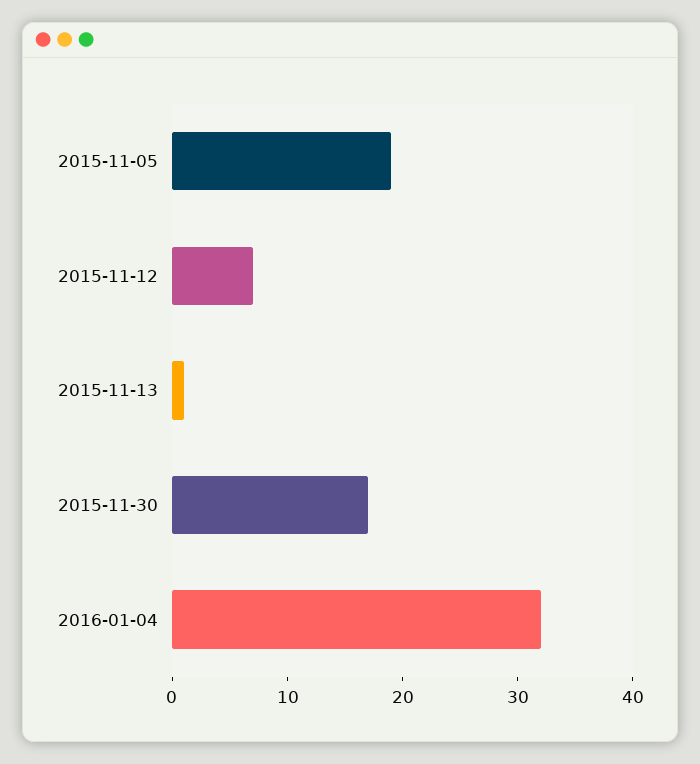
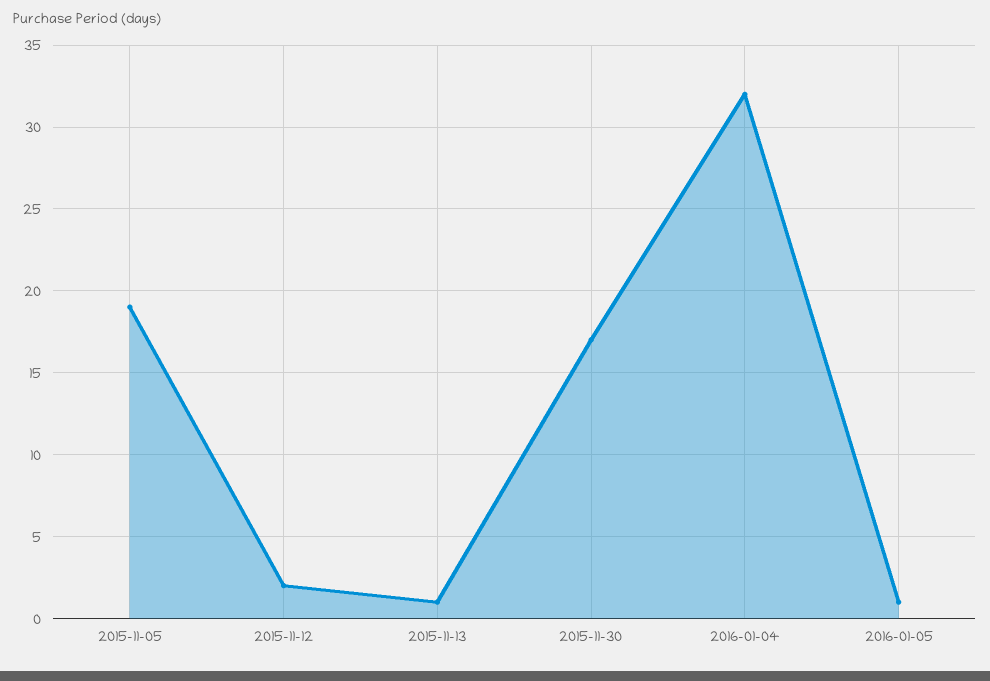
2015-11-12: 7 -> 2
2016-01-05: none -> 1

